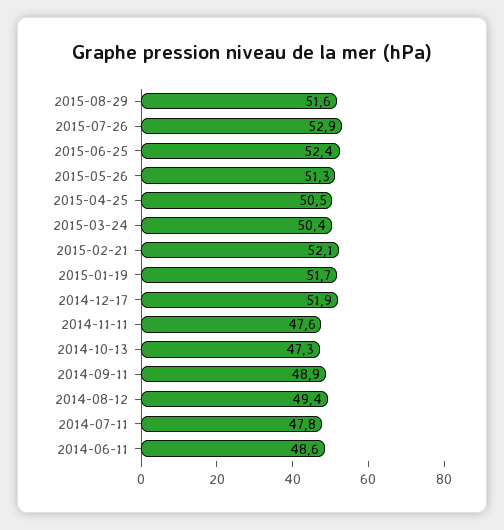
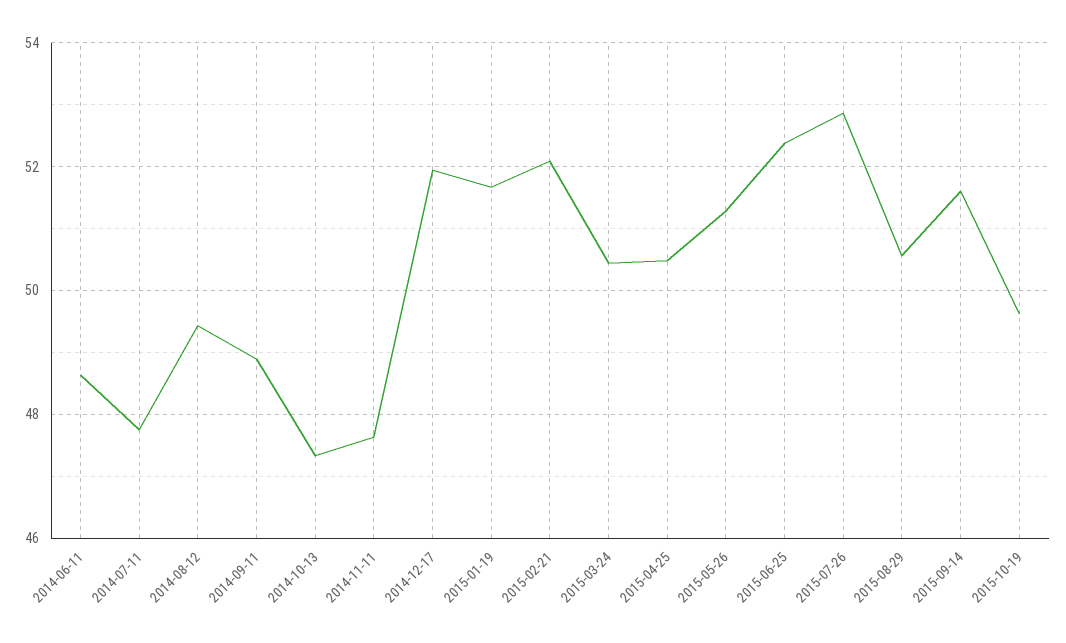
2015-08-29: 51.6 -> 50.6
2015-09-14: none -> 51.6
2015-10-19: none -> 49.6

